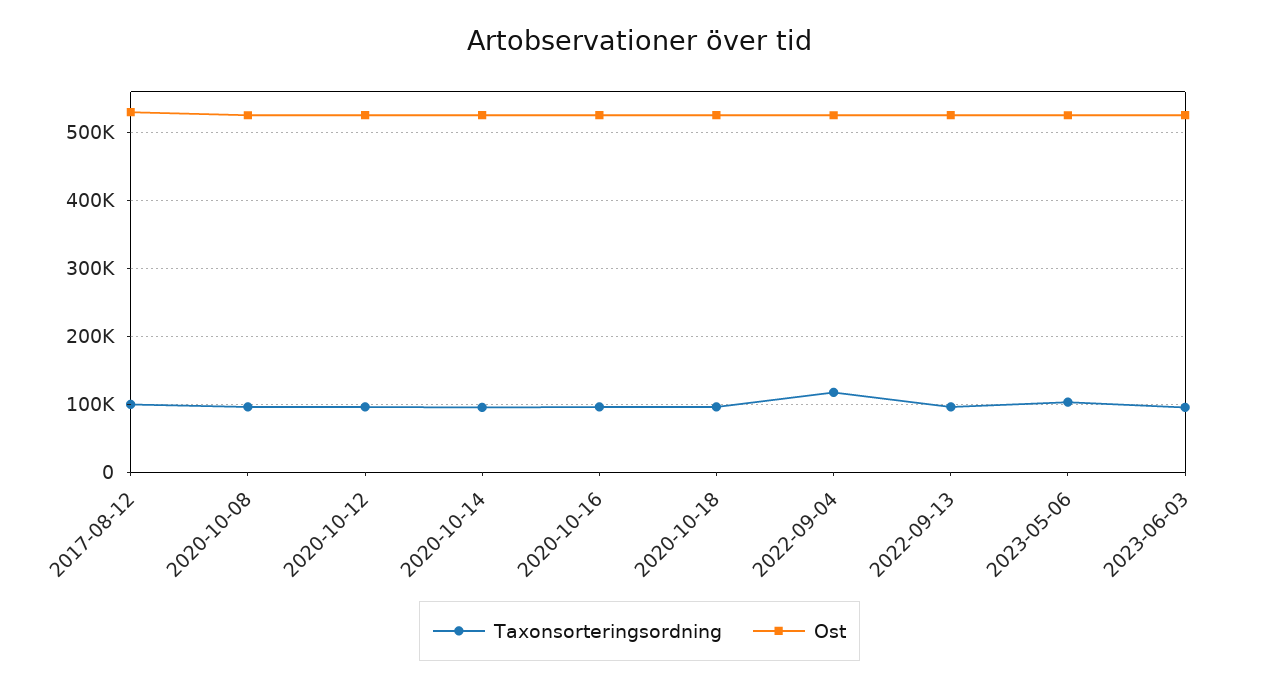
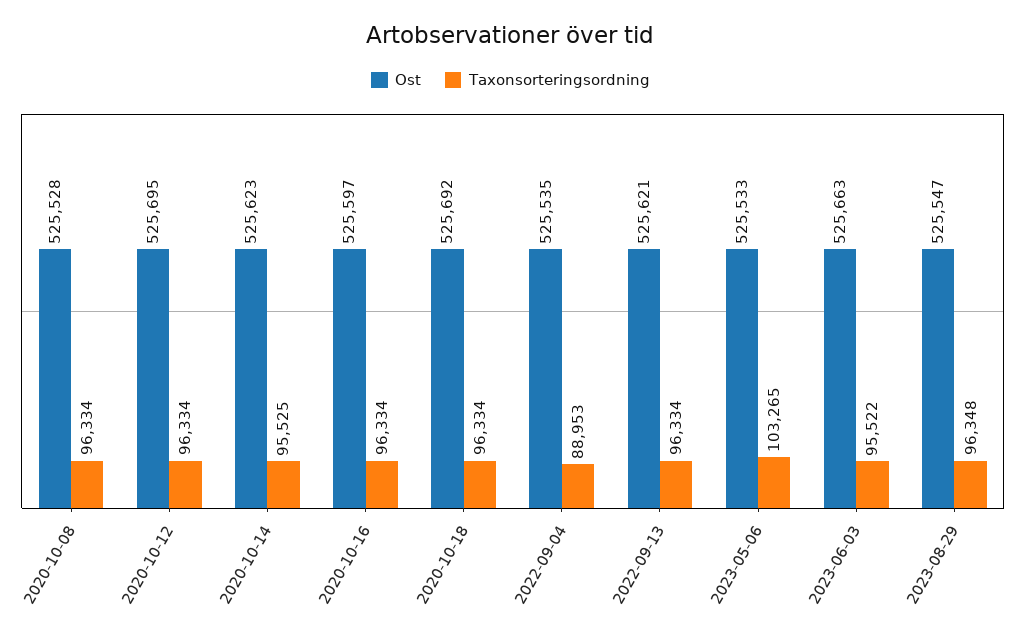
Taxonsorteringsordning, 2017-08-12: 100000 -> none
Ost, 2017-08-12: 530000 -> none
Taxonsorteringsordning, 2022-09-04: 120000 -> 88953
Ost, 2023-08-29: none -> 525547
Taxonsorteringsordning, 2023-08-29: none -> 96348

